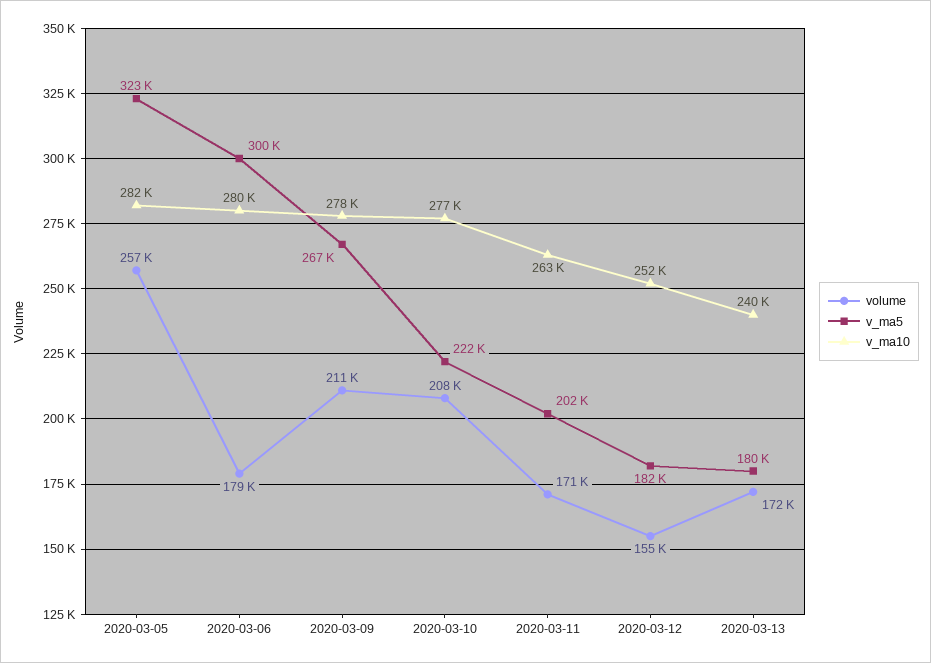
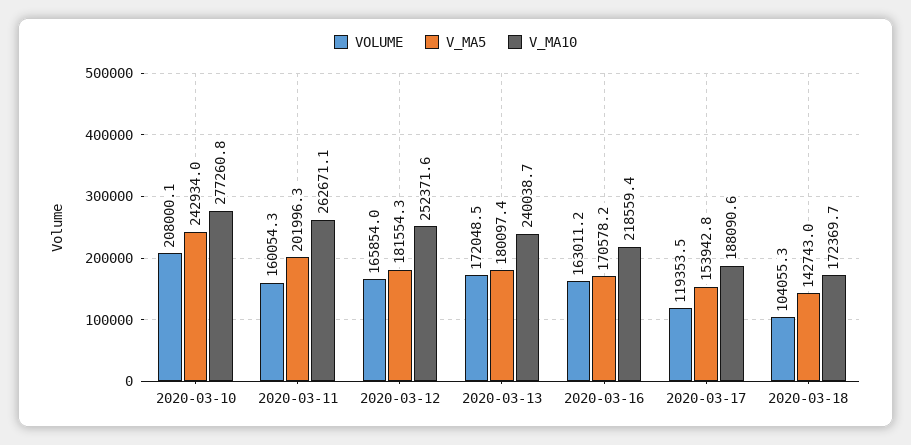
volume, 2020-03-05: 257000 -> none
v_ma5, 2020-03-05: 323000 -> none
v_ma10, 2020-03-05: 282000 -> none
volume, 2020-03-06: 179000 -> none
v_ma5, 2020-03-06: 300000 -> none
v_ma10, 2020-03-06: 280000 -> none
volume, 2020-03-09: 211000 -> none
v_ma5, 2020-03-09: 267000 -> none
v_ma10, 2020-03-09: 278000 -> none
v_ma5, 2020-03-10: 222000 -> 242934
volume, 2020-03-11: 171000 -> 160054.3
volume, 2020-03-12: 155000 -> 165854
volume, 2020-03-16: none -> 163011.2
v_ma5, 2020-03-16: none -> 170578.2
v_ma10, 2020-03-16: none -> 218559.4
volume, 2020-03-17: none -> 119353.5
v_ma5, 2020-03-17: none -> 153942.8
v_ma10, 2020-03-17: none -> 188090.6
volume, 2020-03-18: none -> 104055.3
v_ma5, 2020-03-18: none -> 142743
v_ma10, 2020-03-18: none -> 172369.7

